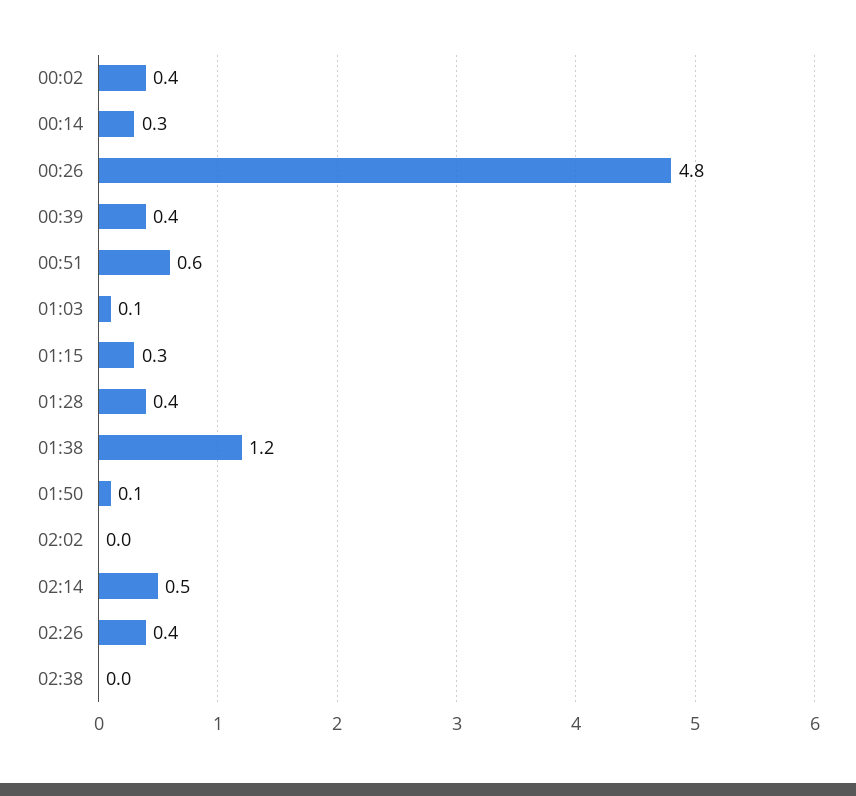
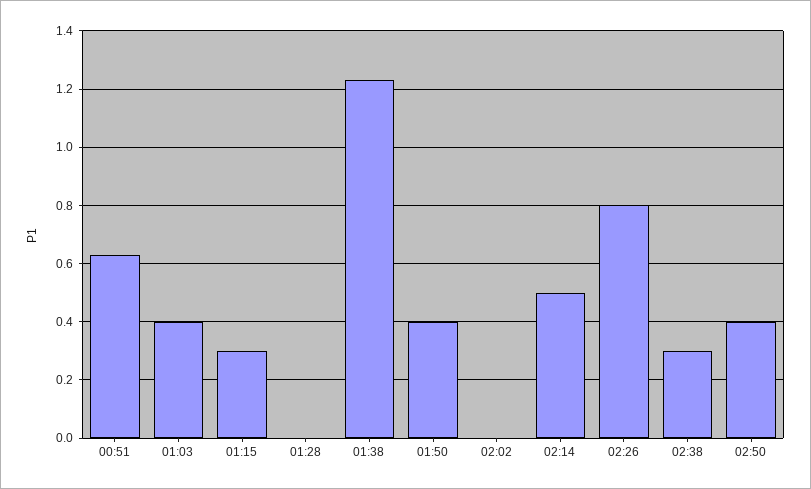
00:02: 0.4 -> none
00:14: 0.3 -> none
00:26: 4.8 -> none
00:39: 0.4 -> none
01:03: 0.1 -> 0.4
01:28: 0.4 -> 0
01:50: 0.1 -> 0.4
02:26: 0.4 -> 0.8
02:38: 0 -> 0.3
02:50: none -> 0.4

